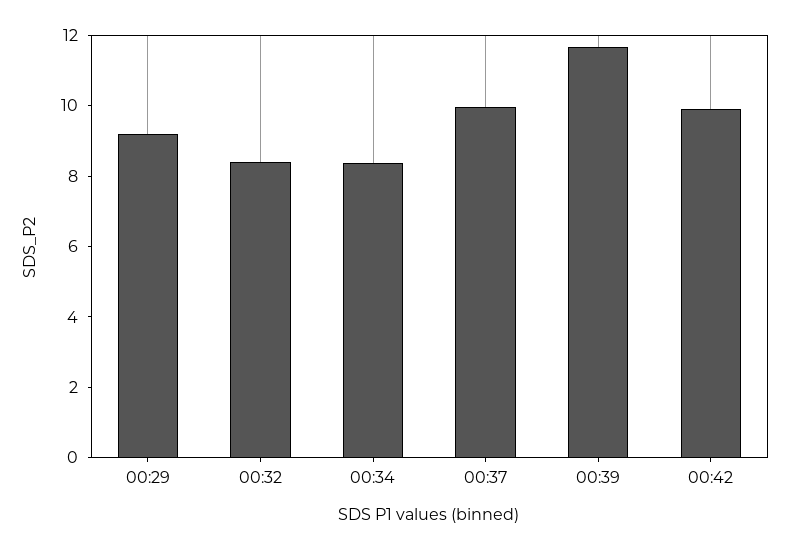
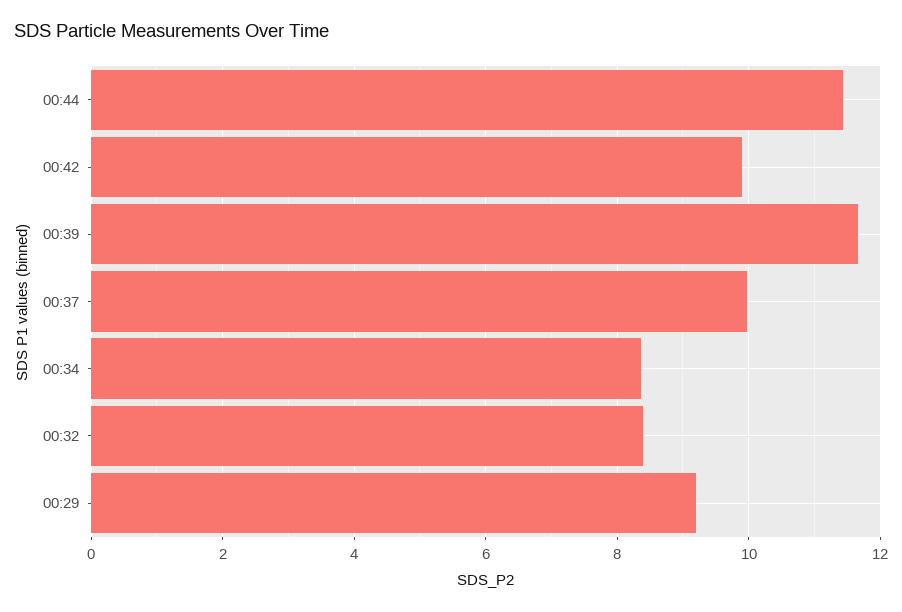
00:44: none -> 11.4

